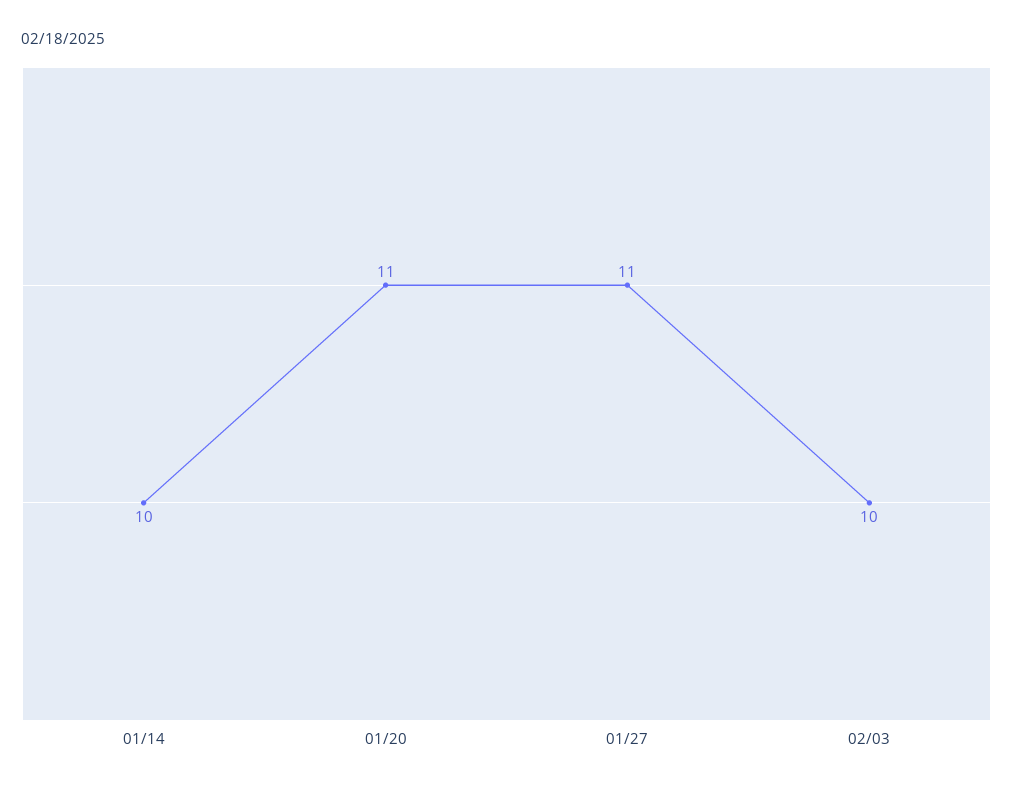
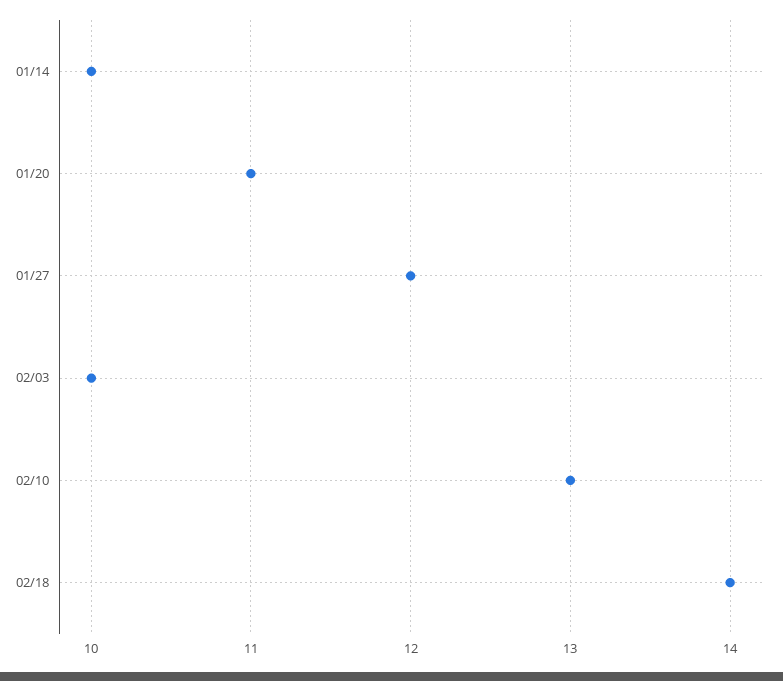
01/27: 11 -> 12
02/10: none -> 13
02/18: none -> 14

